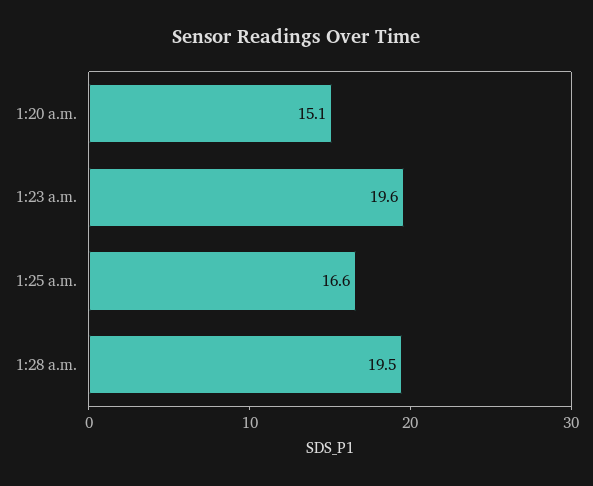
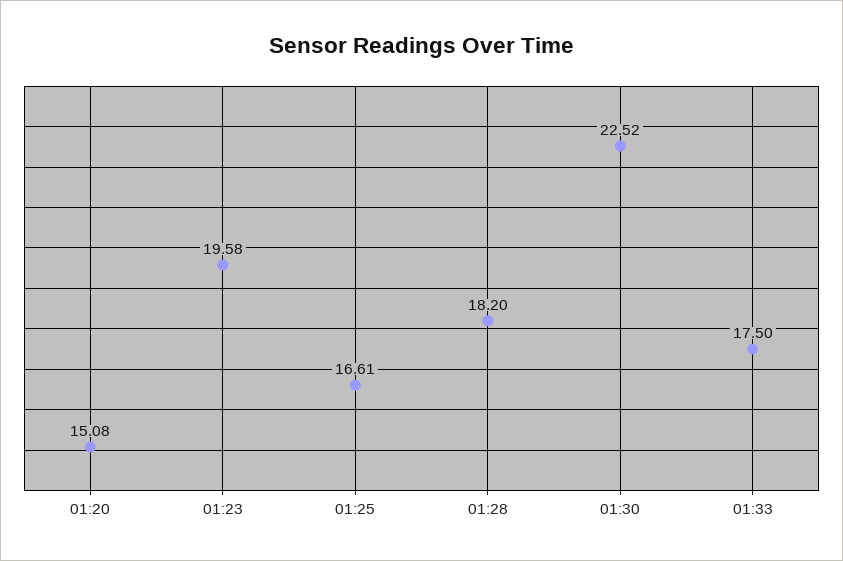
1:28 a.m.: 19.5 -> 18.2
01:30: none -> 22.52
01:33: none -> 17.5

